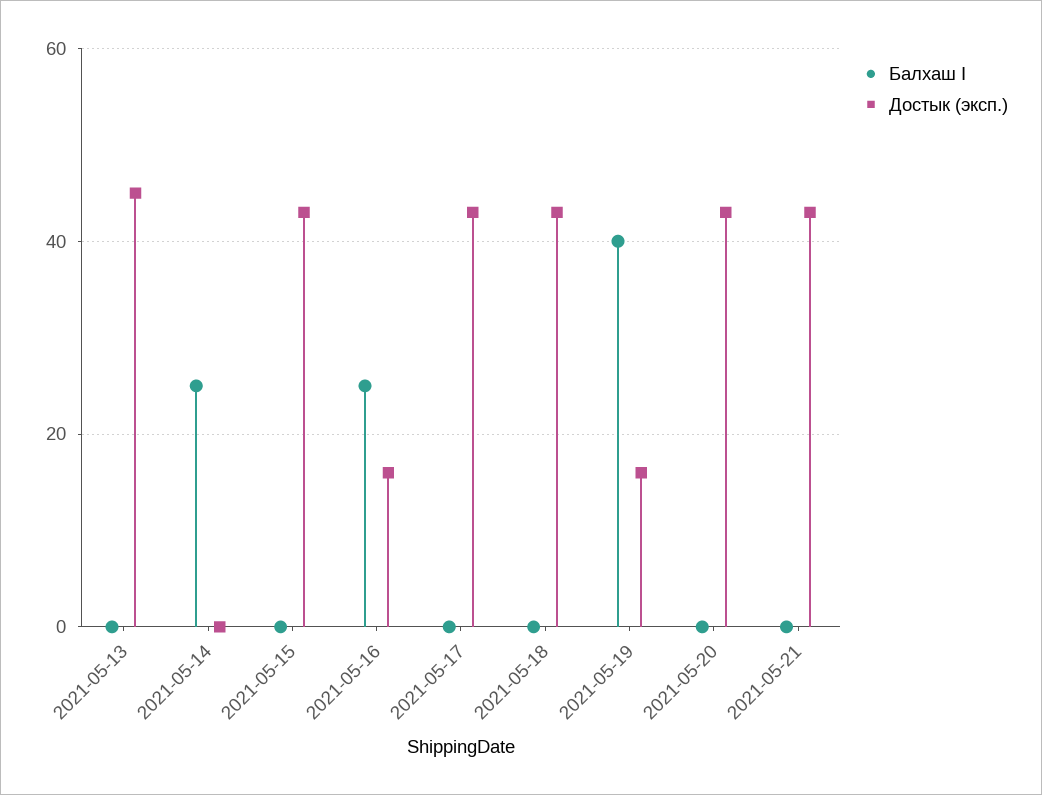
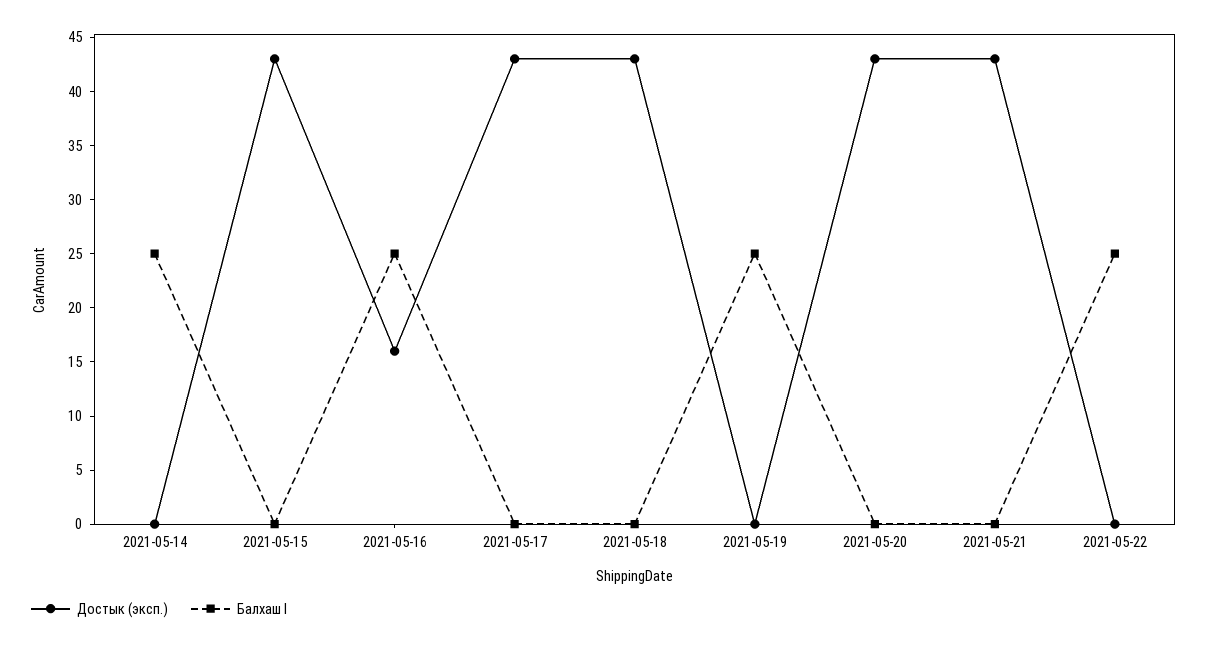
Балхаш I, 2021-05-13: 0 -> none
Достык (эксп.), 2021-05-13: 45 -> none
Балхаш I, 2021-05-19: 40 -> 25
Достык (эксп.), 2021-05-19: 15 -> 0
Достык (эксп.), 2021-05-22: none -> 0
Балхаш I, 2021-05-22: none -> 25

